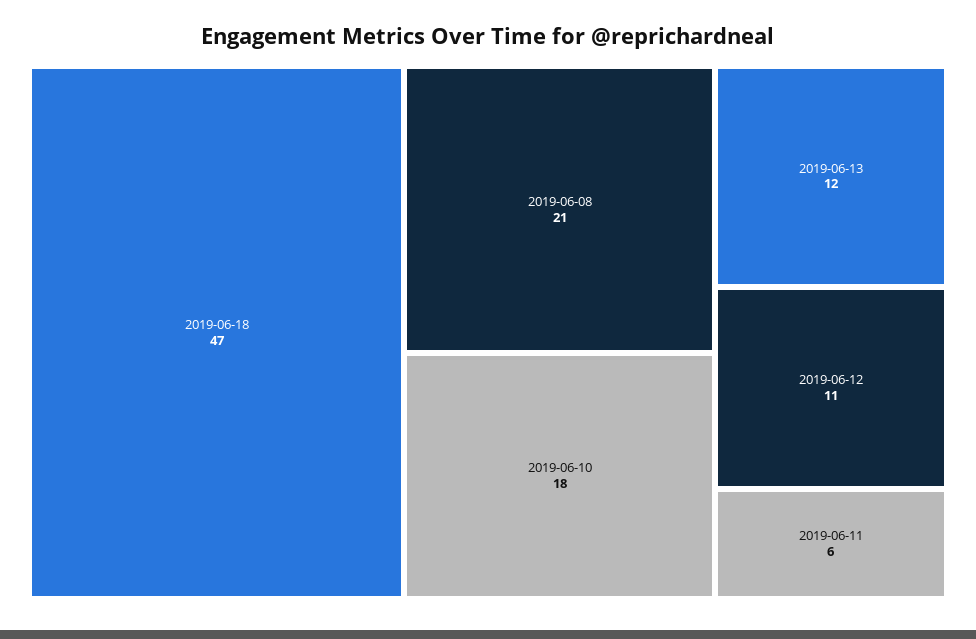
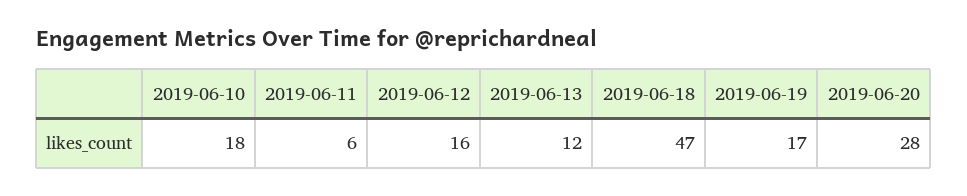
2019-06-08: 21 -> none
2019-06-12: 11 -> 16
2019-06-19: none -> 17
2019-06-20: none -> 28

